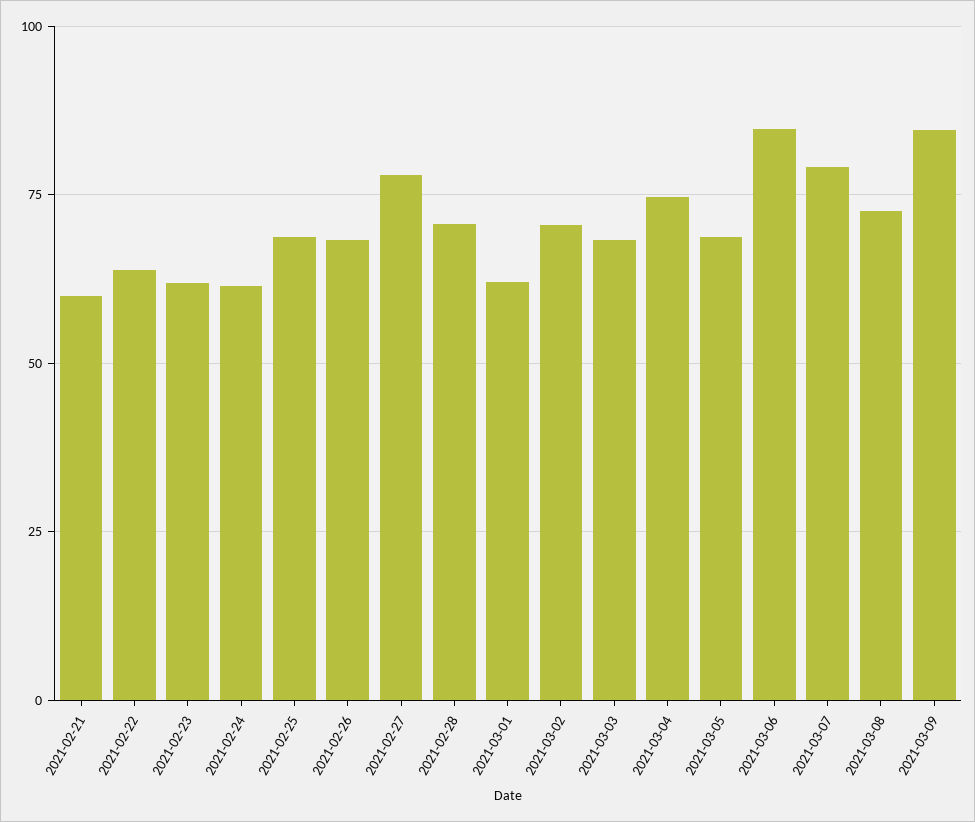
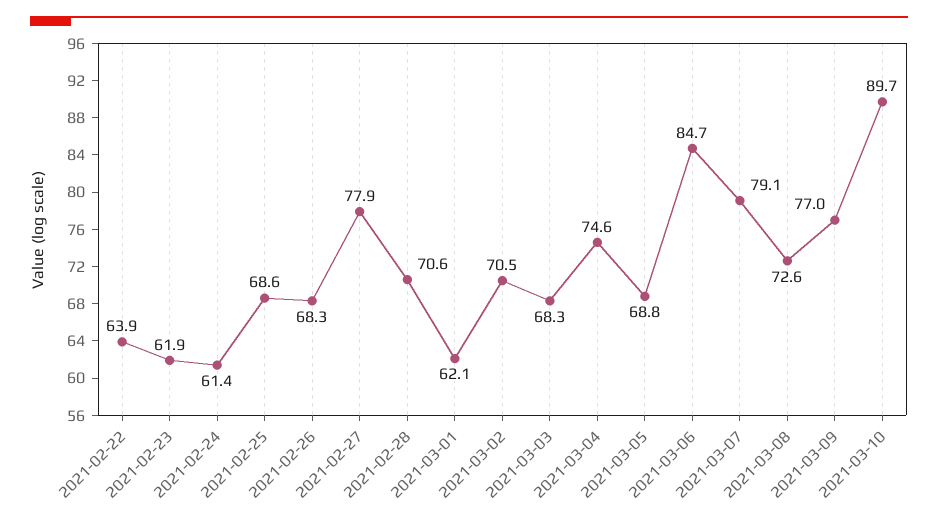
2021-02-21: 60 -> none
2021-03-09: 85 -> 77
2021-03-10: none -> 89.7

